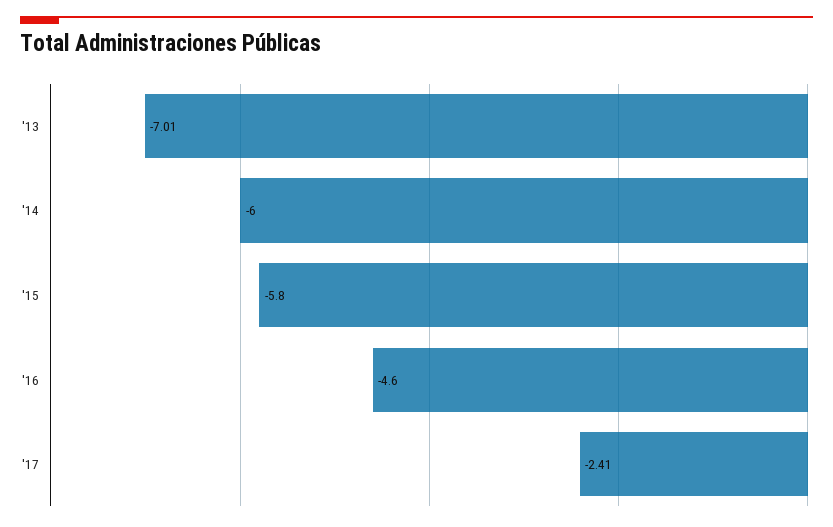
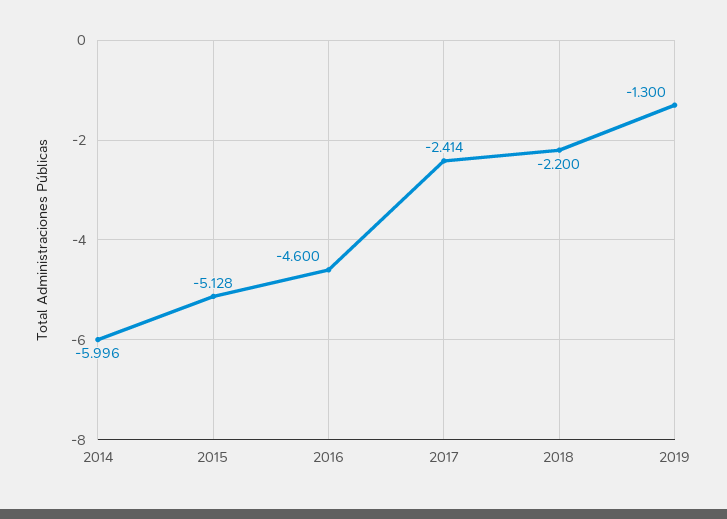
'13: -7.01 -> none
'15: -5.8 -> -5.128
2018: none -> -2.2
2019: none -> -1.3

